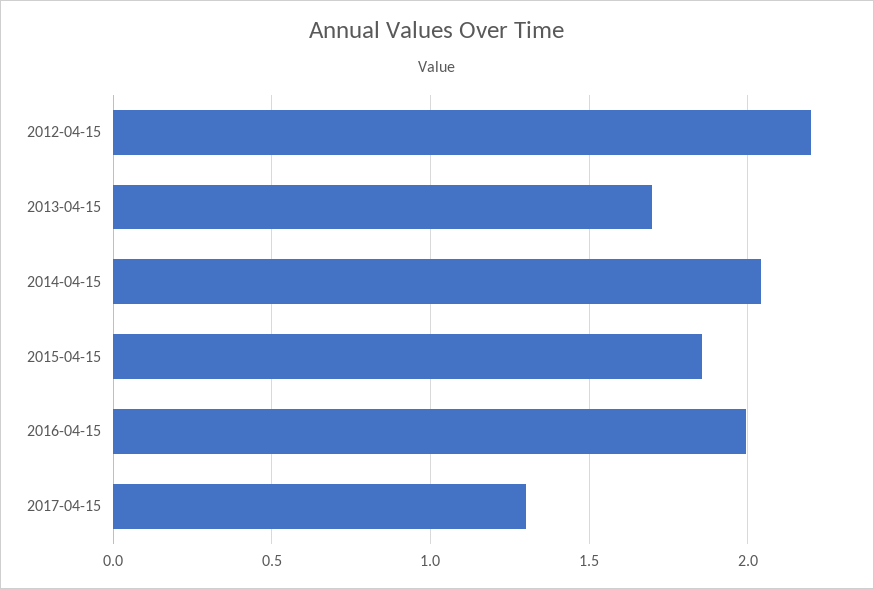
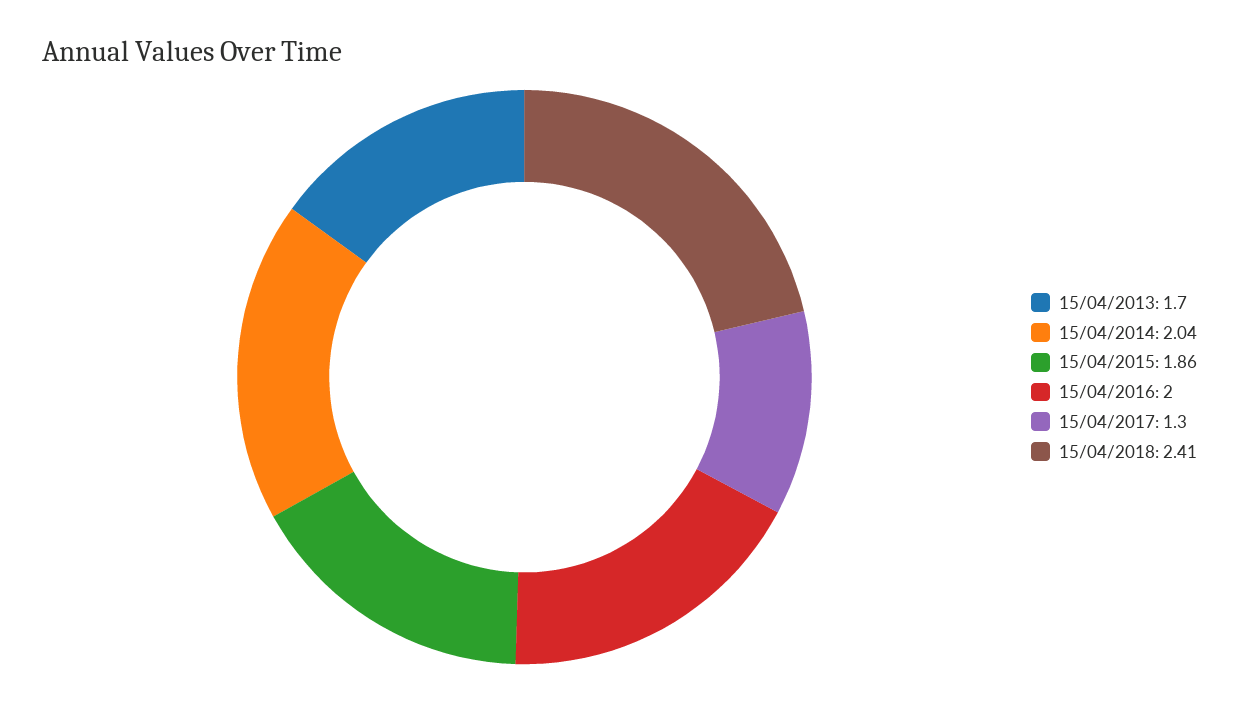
2012-04-15: 2.2 -> none
15/04/2018: none -> 2.41

